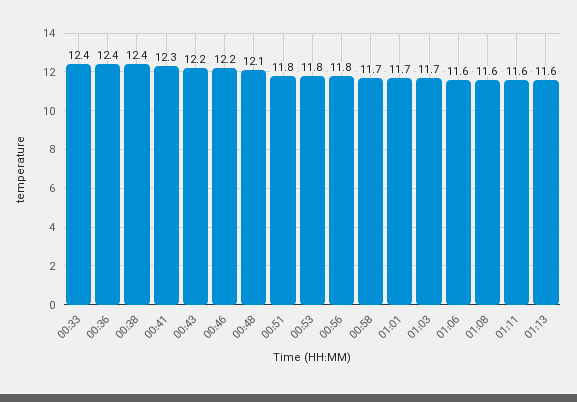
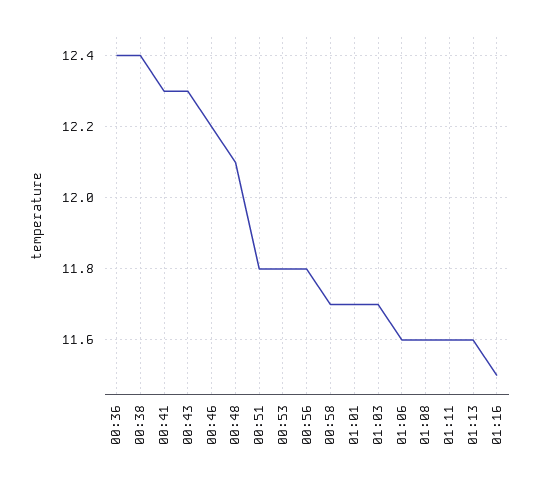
00:33: 12.4 -> none
00:43: 12.2 -> 12.3
01:16: none -> 11.5

